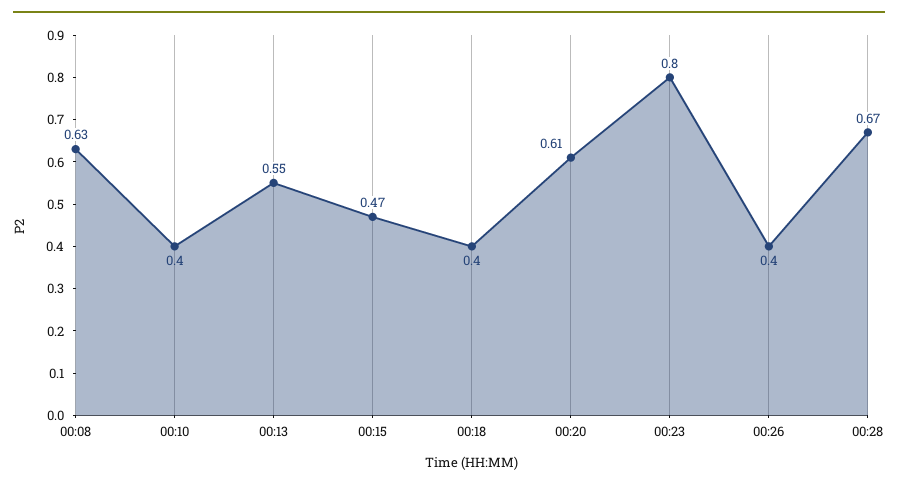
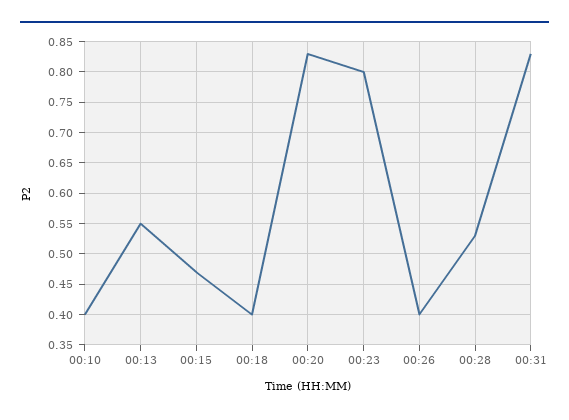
00:08: 0.63 -> none
00:20: 0.61 -> 0.83
00:28: 0.67 -> 0.53
00:31: none -> 0.83

